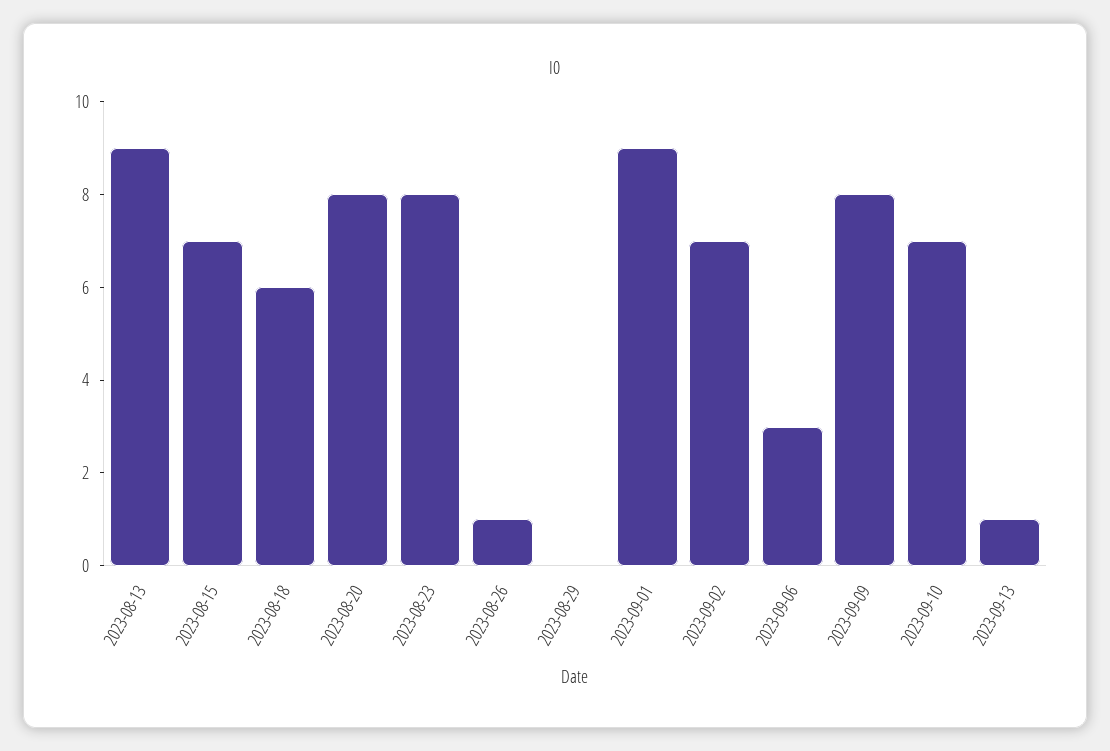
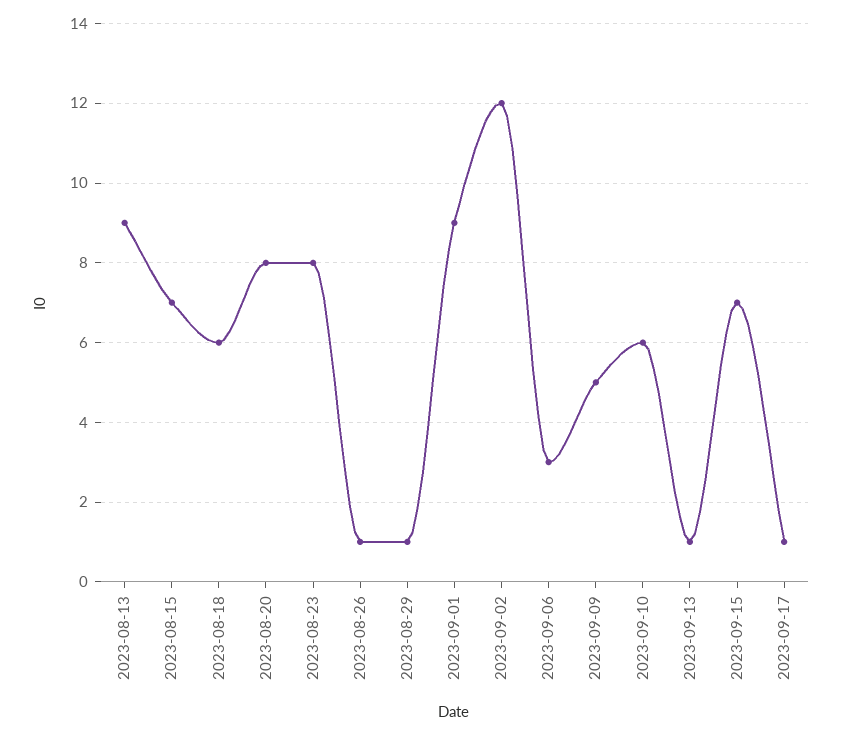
2023-08-29: 0 -> 1
2023-09-02: 7 -> 12
2023-09-09: 8 -> 5
2023-09-10: 7 -> 6
2023-09-15: none -> 7
2023-09-17: none -> 1

